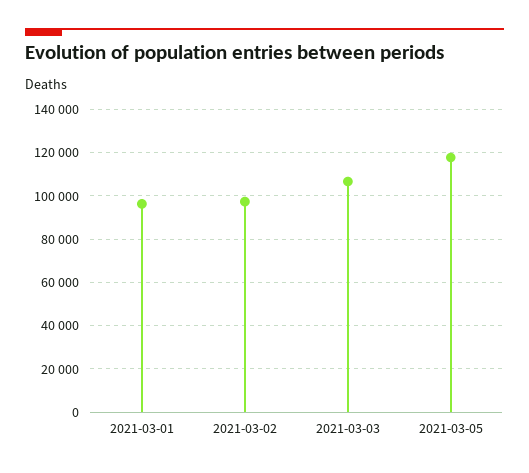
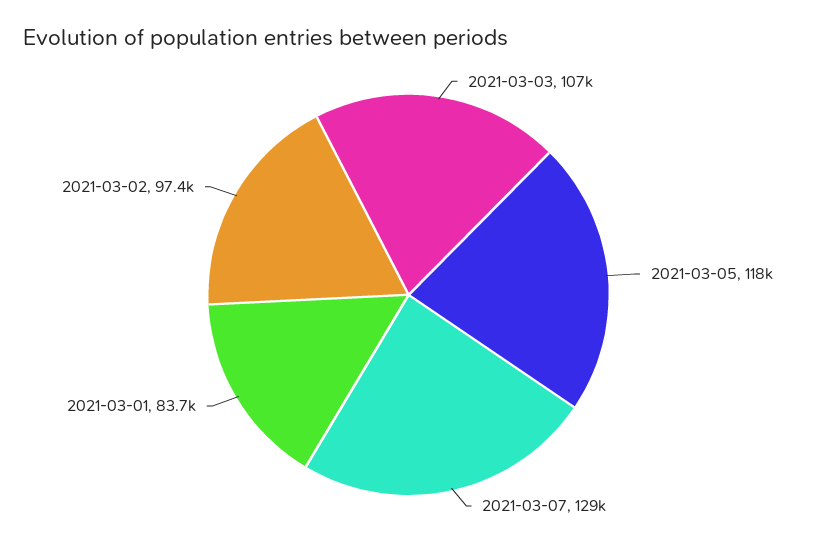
2021-03-01: 95000 -> 83700
2021-03-07: none -> 129000

